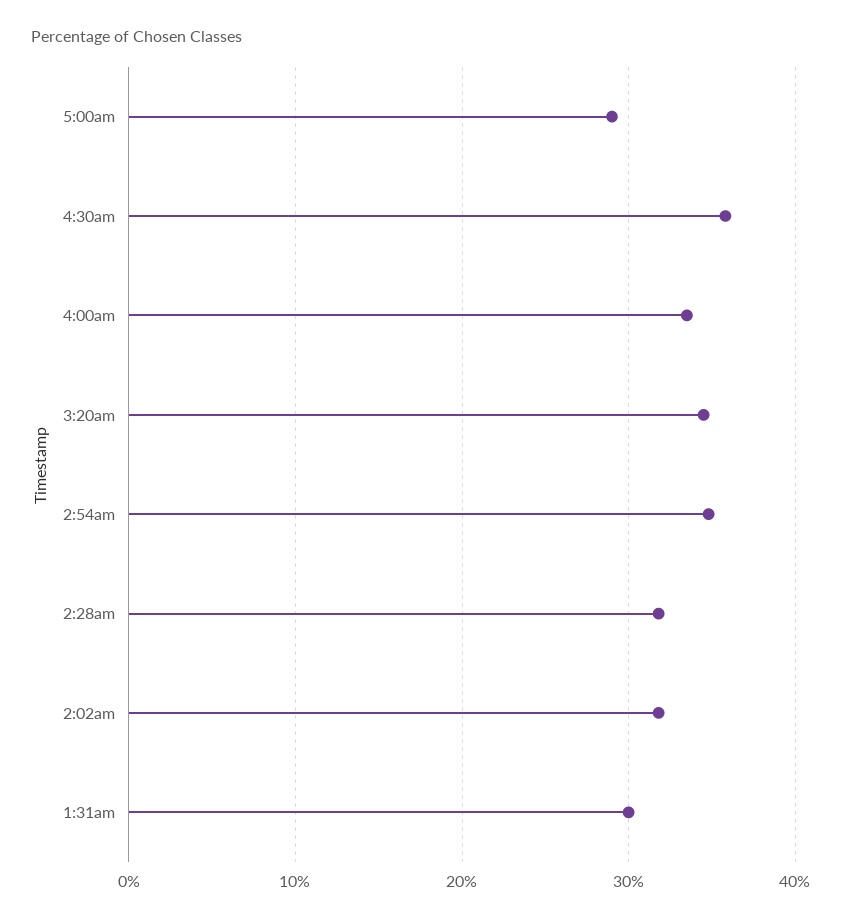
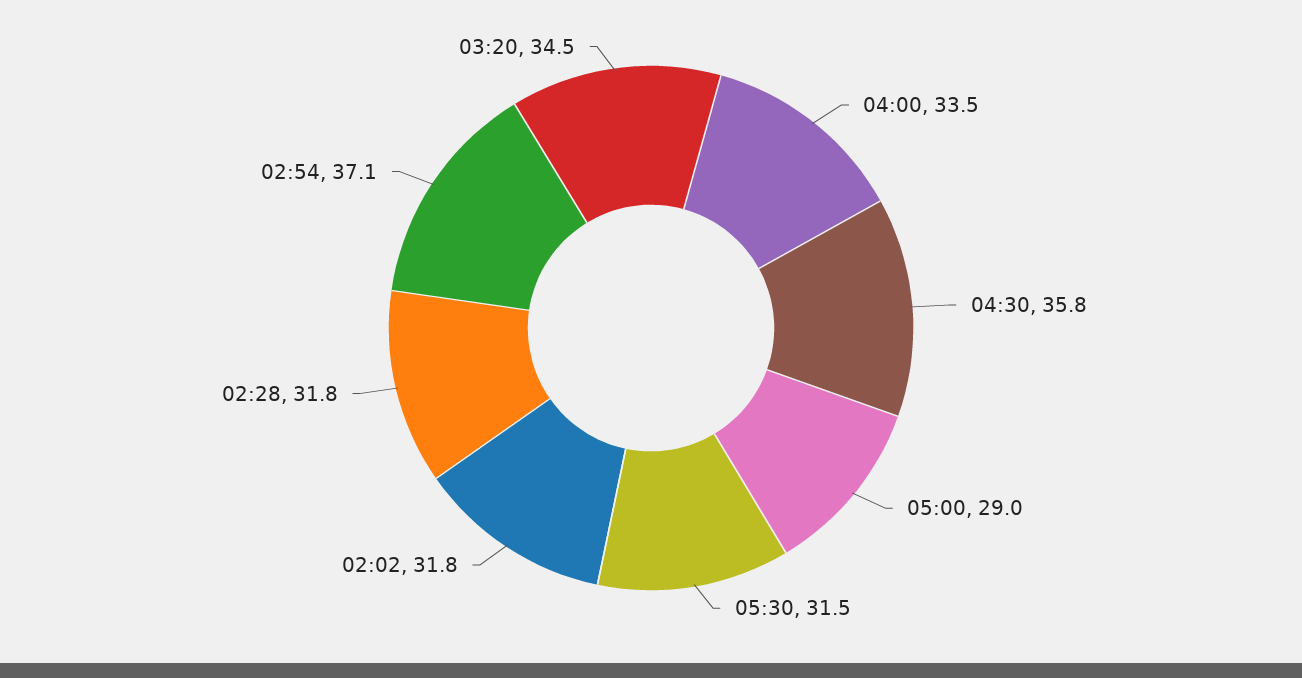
2:54am: 35 -> 37.1
1:31am: 30 -> none
05:30: none -> 31.5

